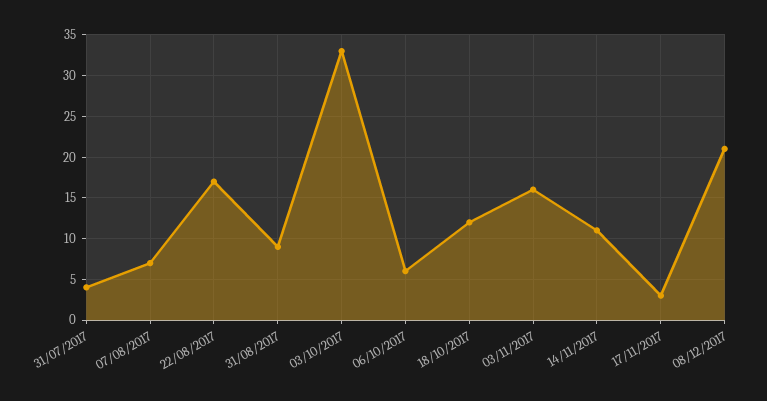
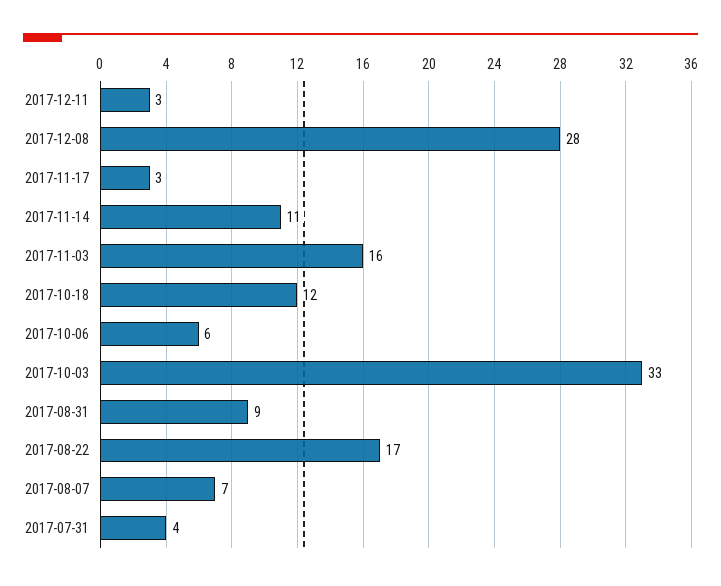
08/12/2017: 21 -> 28
2017-12-11: none -> 3

